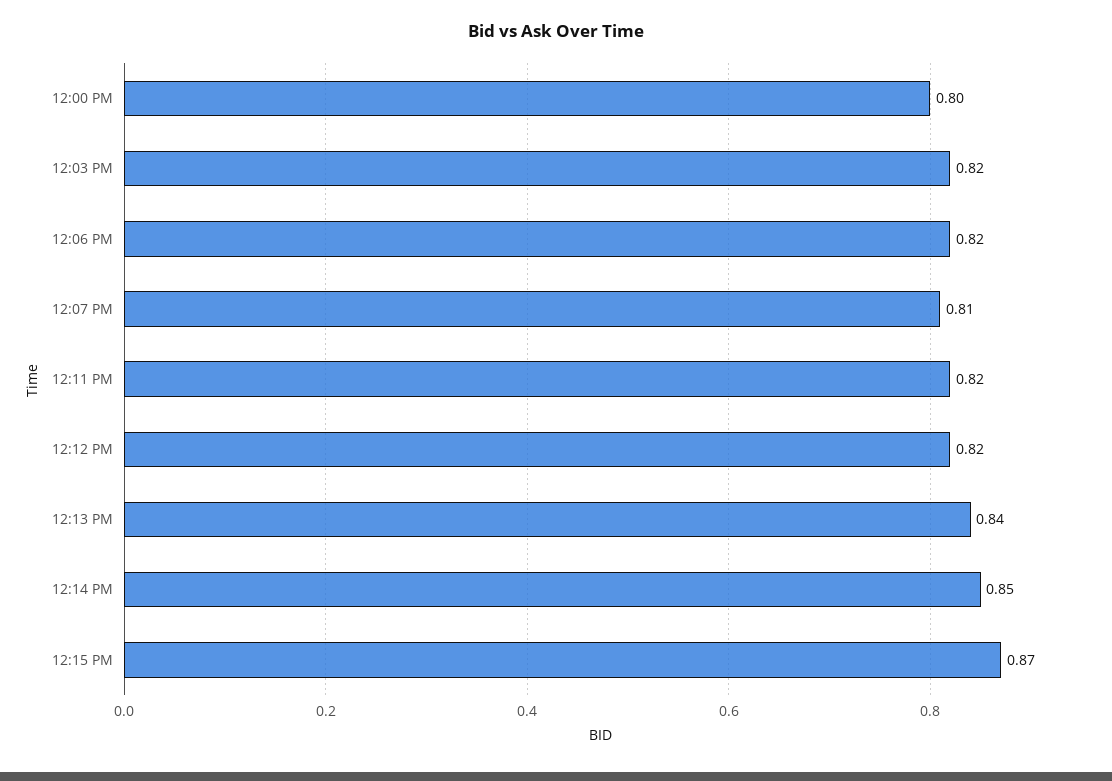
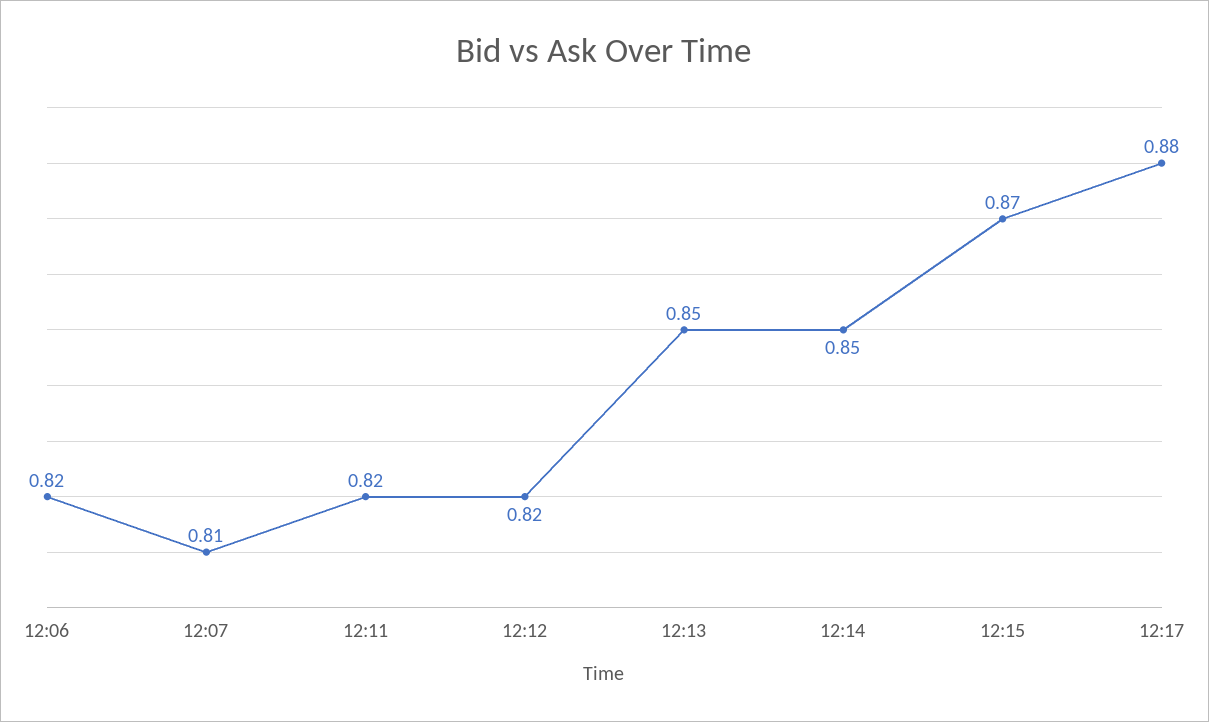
12:00 PM: 0.8 -> none
12:03 PM: 0.82 -> none
12:13 PM: 0.84 -> 0.85
12:17: none -> 0.88

